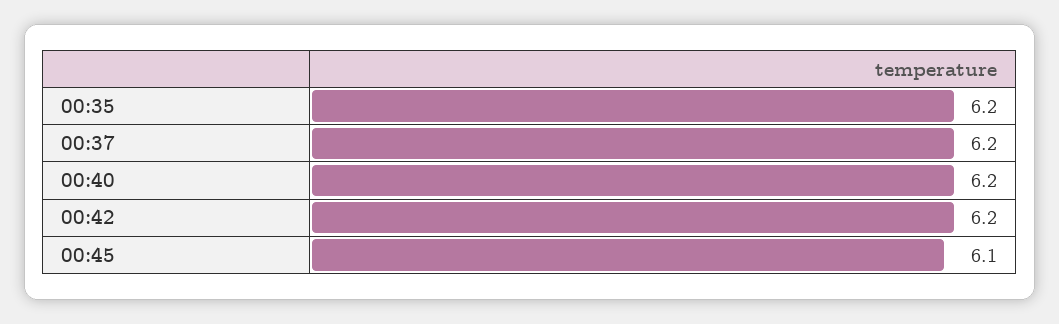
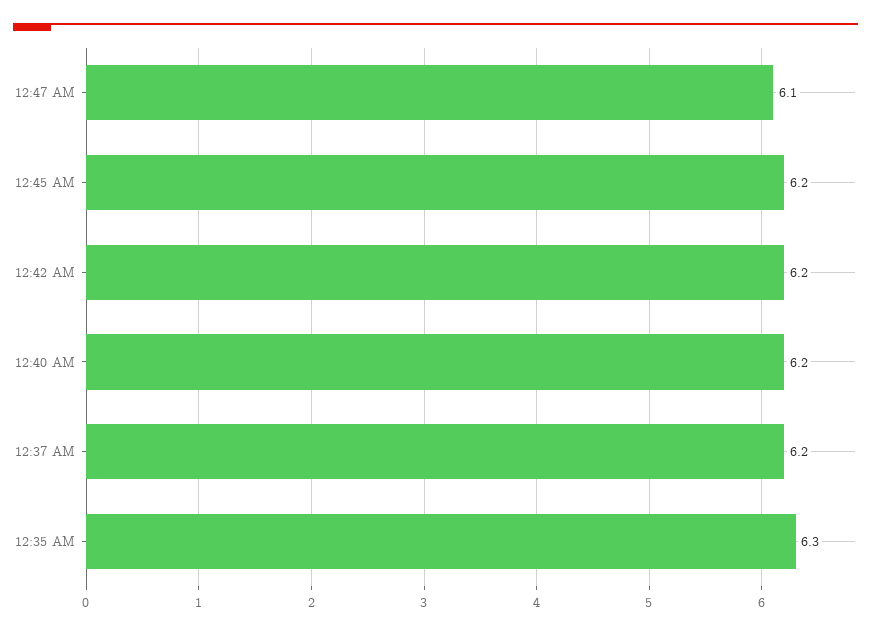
00:35: 6.2 -> 6.3
00:45: 6.1 -> 6.2
12:47 AM: none -> 6.1

